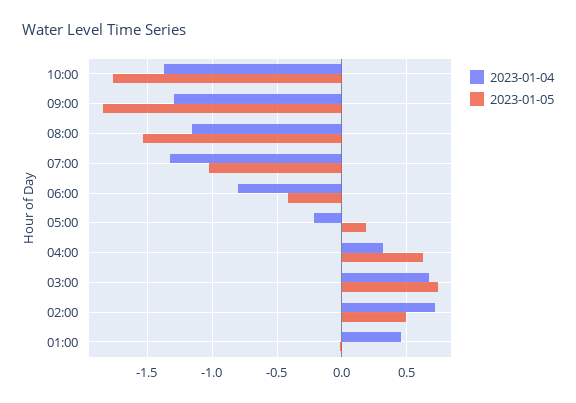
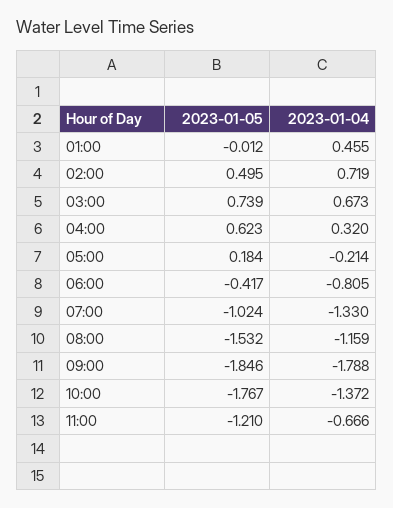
2023-01-04, 09:00: -1.3 -> -1.788
2023-01-05, 11:00: none -> -1.21
2023-01-04, 11:00: none -> -0.666

